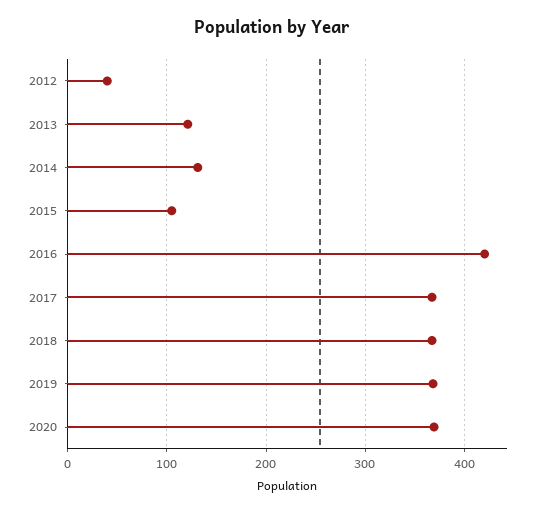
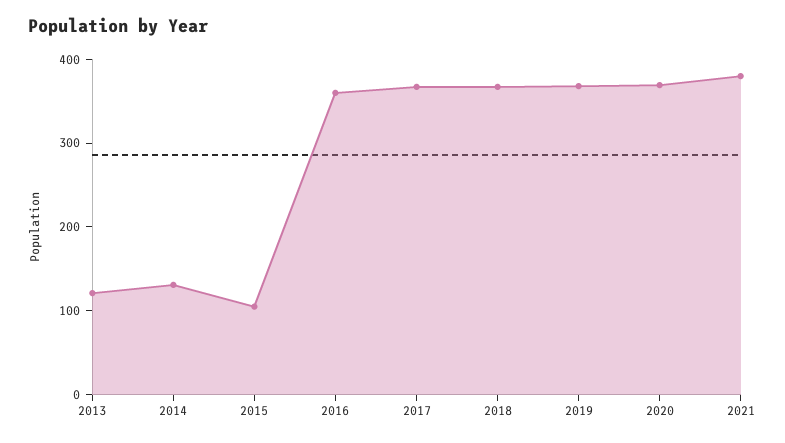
2012: 40 -> none
2016: 420 -> 360
2021: none -> 380

